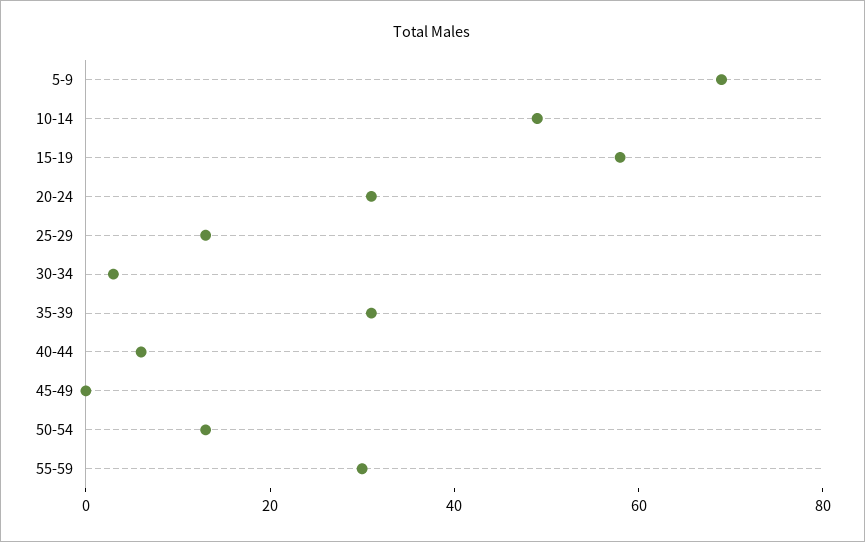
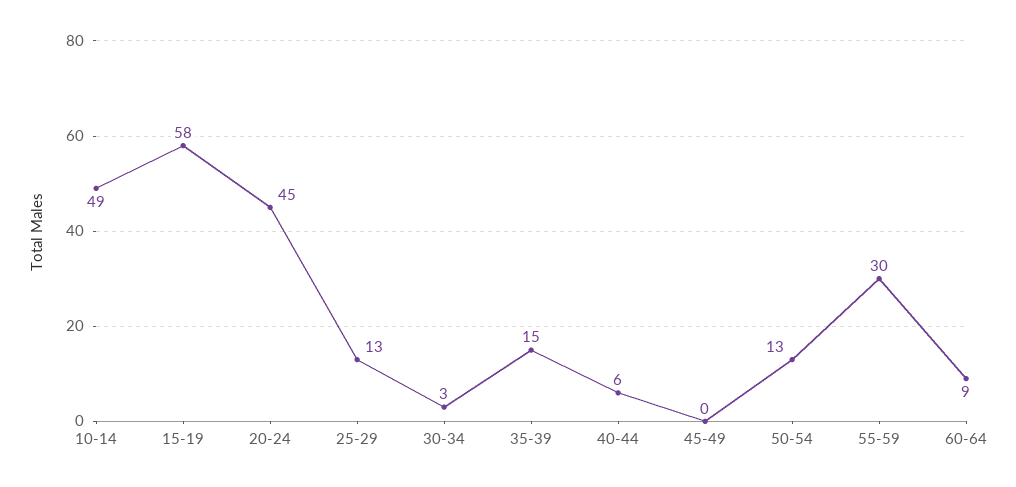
5-9: 70 -> none
20-24: 30 -> 45
35-39: 30 -> 15
60-64: none -> 9

